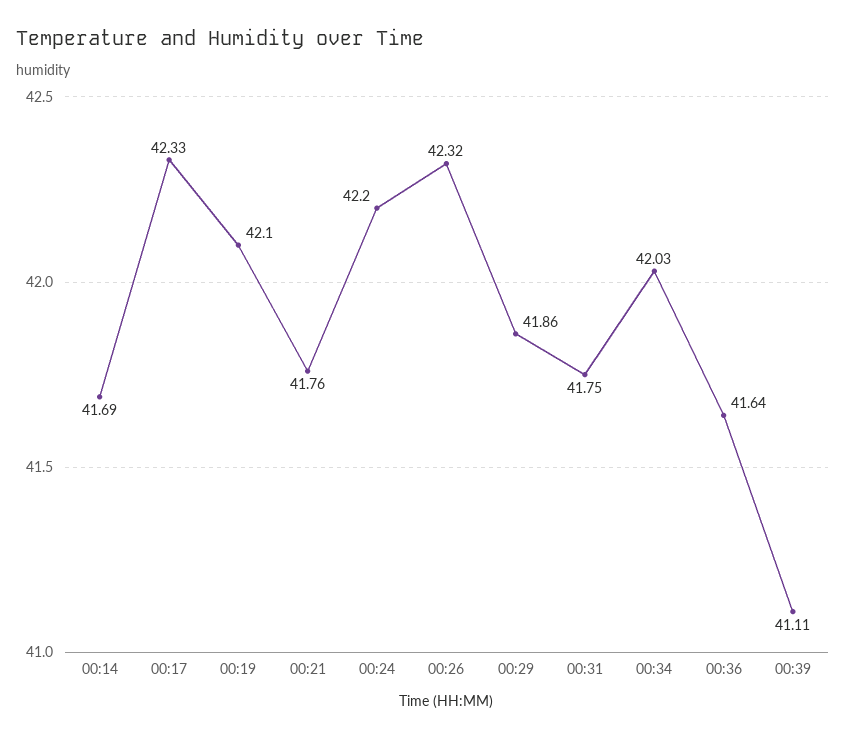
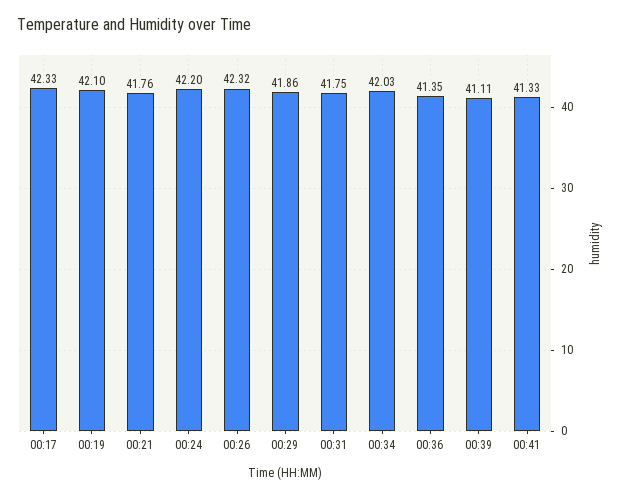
00:14: 41.69 -> none
00:36: 41.64 -> 41.35
00:41: none -> 41.33

